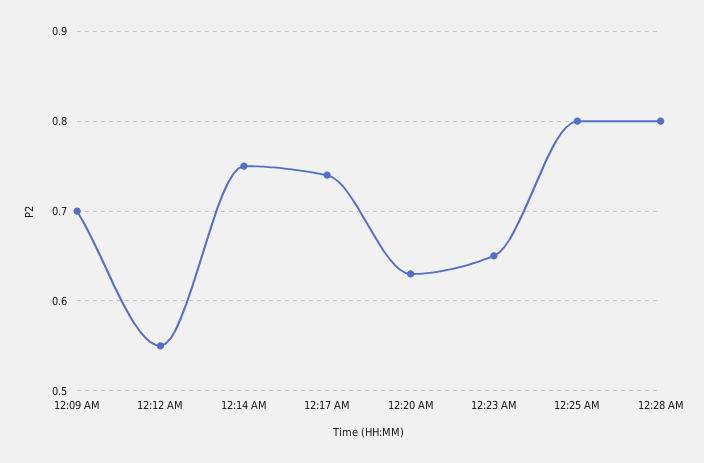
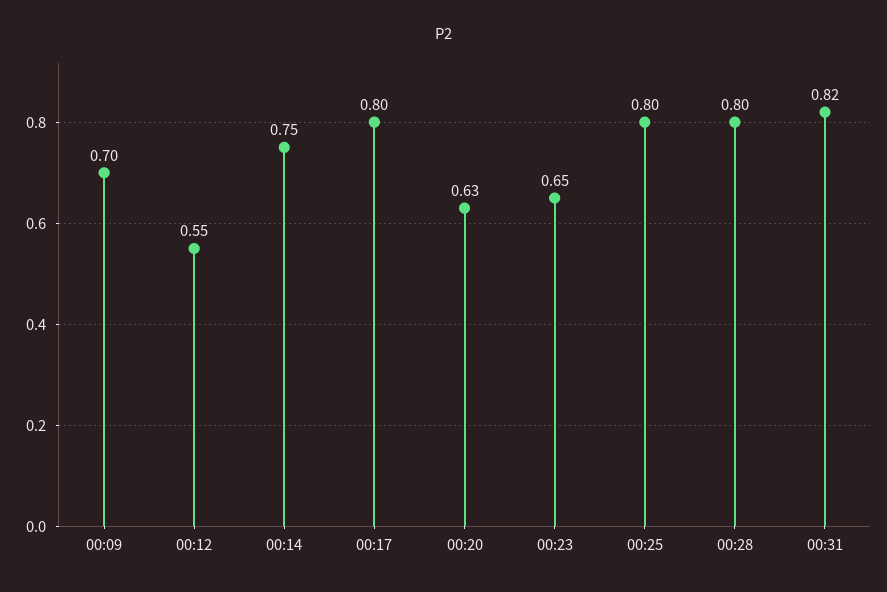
12:17 AM: 0.74 -> 0.8
00:31: none -> 0.82

